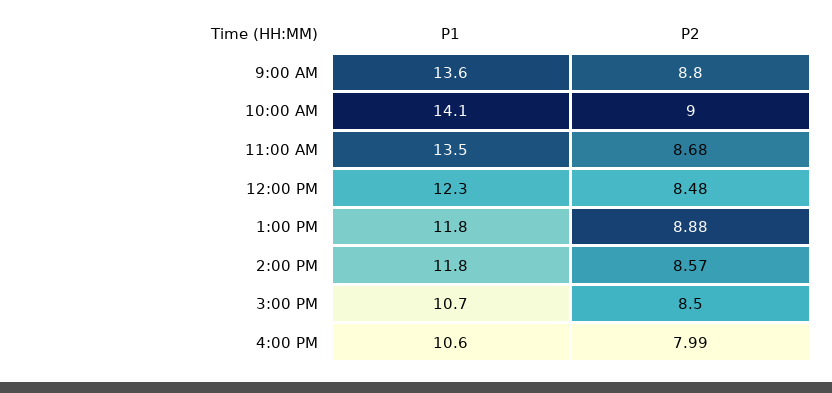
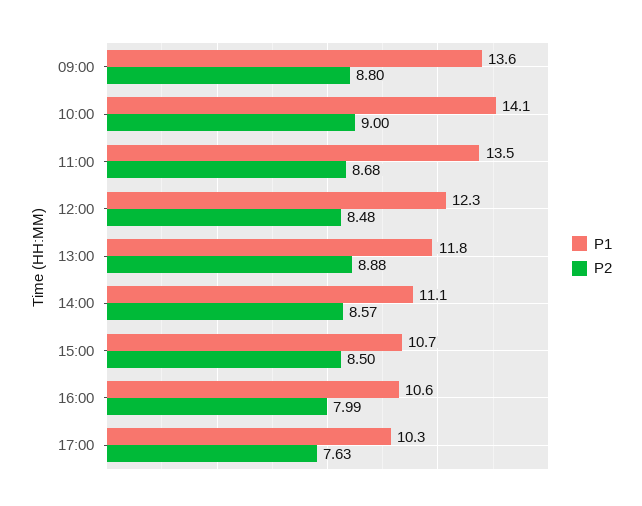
P1, 2:00 PM: 11.8 -> 11.1
P1, 17:00: none -> 10.3
P2, 17:00: none -> 7.63

